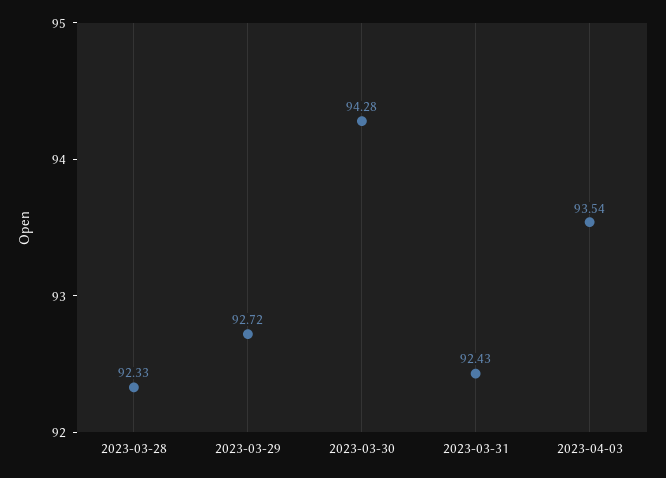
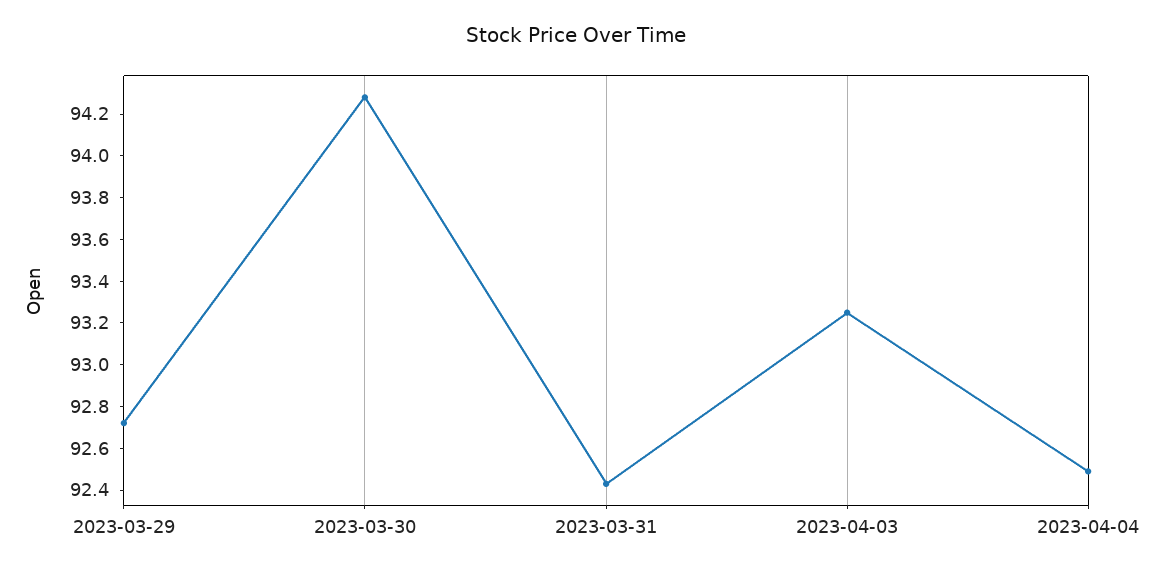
2023-03-28: 92.33 -> none
2023-04-03: 93.54 -> 93.25
2023-04-04: none -> 92.5

